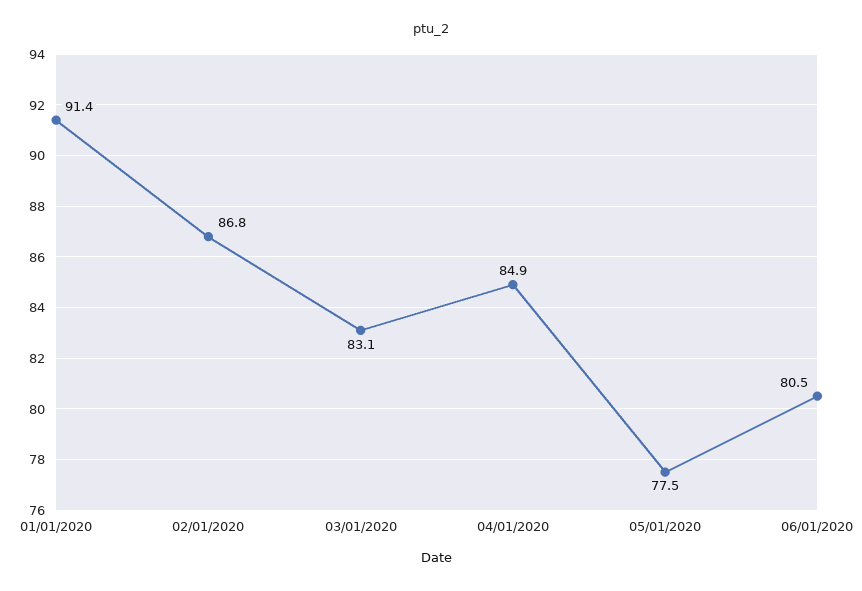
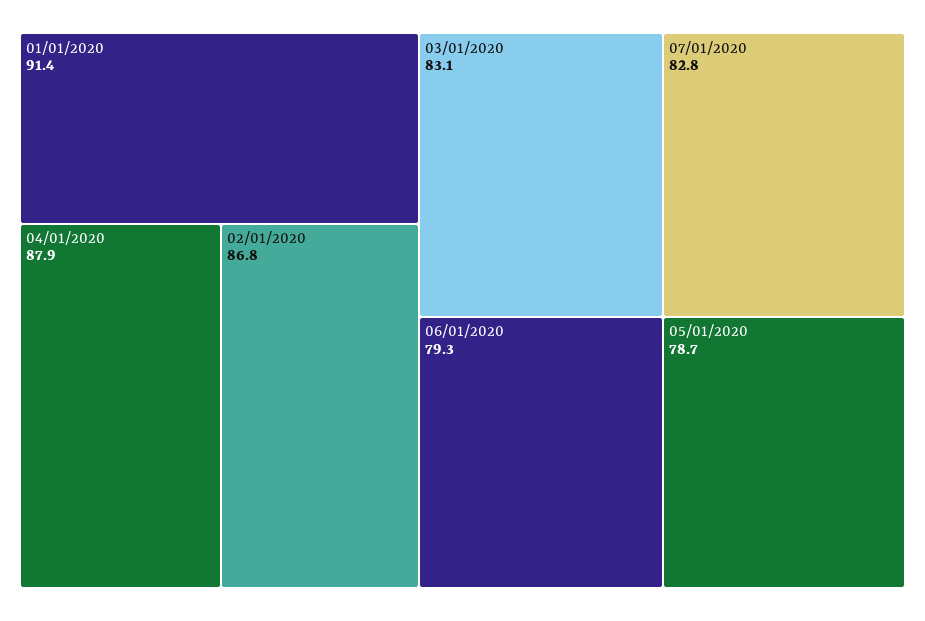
04/01/2020: 84.9 -> 87.9
05/01/2020: 77.5 -> 78.7
06/01/2020: 80.5 -> 79.3
07/01/2020: none -> 82.8

